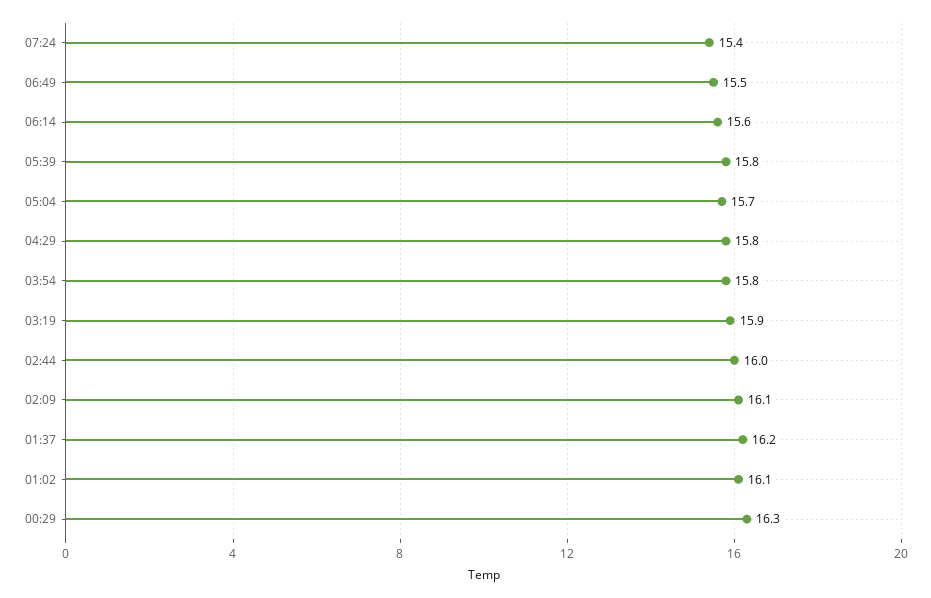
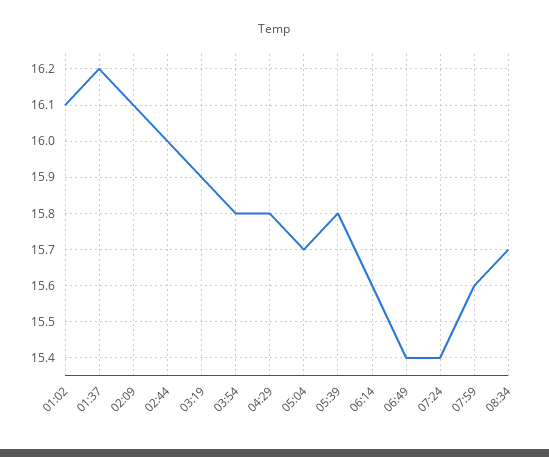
06:49: 15.5 -> 15.4
00:29: 16.3 -> none
07:59: none -> 15.6
08:34: none -> 15.7

